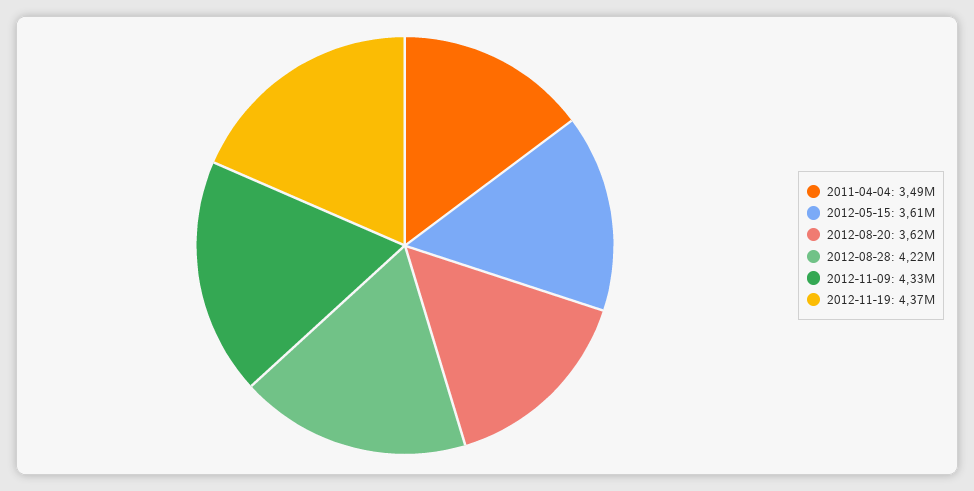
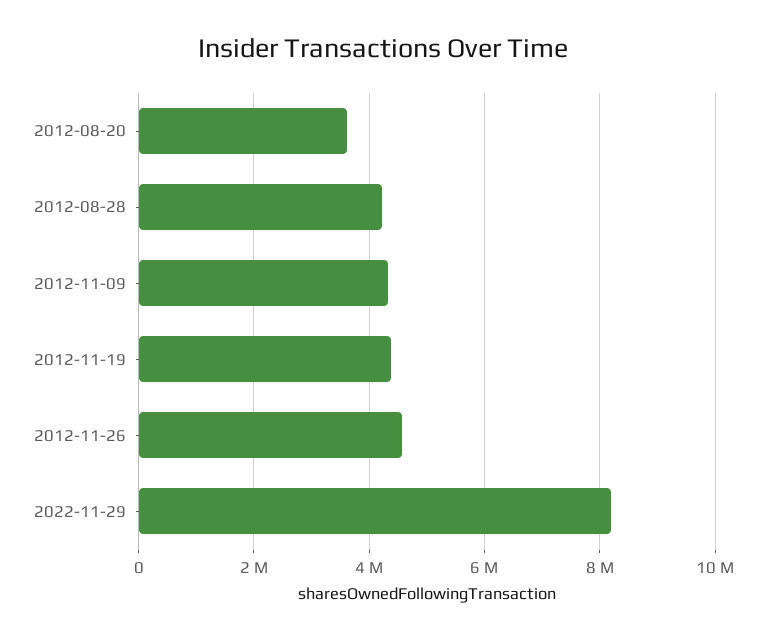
2011-04-04: 3490000 -> none
2012-05-15: 3610000 -> none
2012-11-26: none -> 4600000
2022-11-29: none -> 8200000

